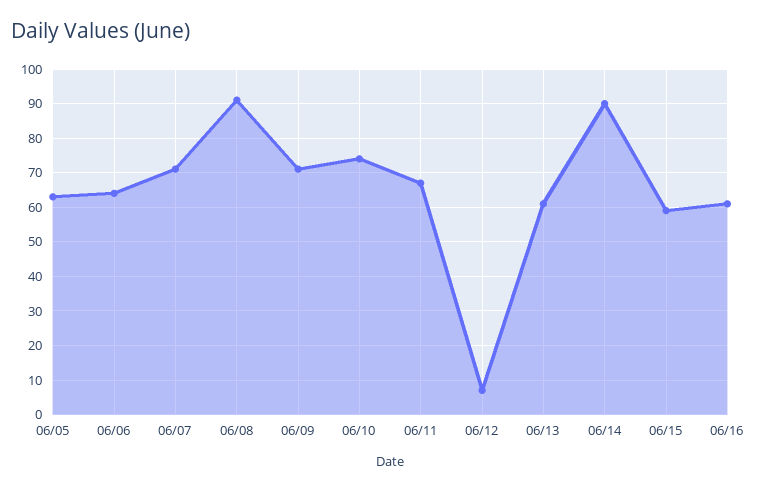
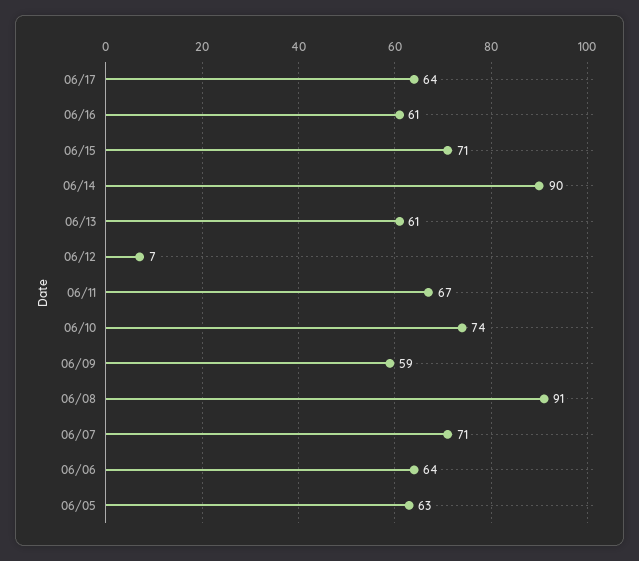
06/09: 70 -> 59
06/15: 60 -> 71
06/17: none -> 64

